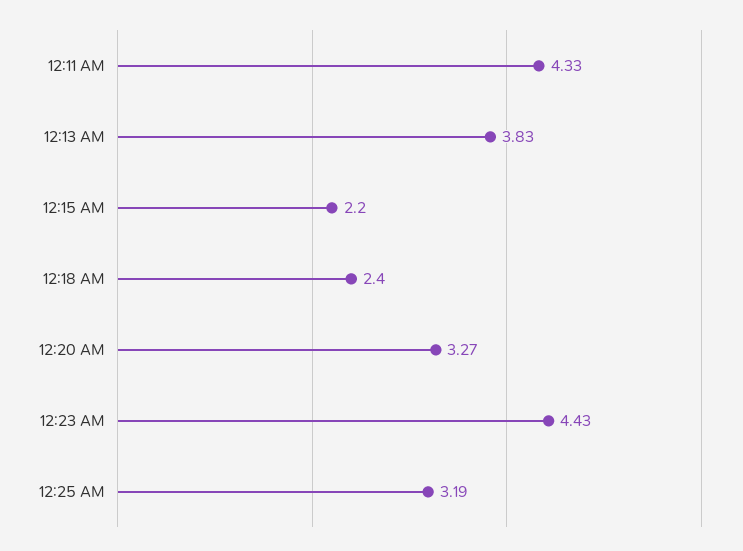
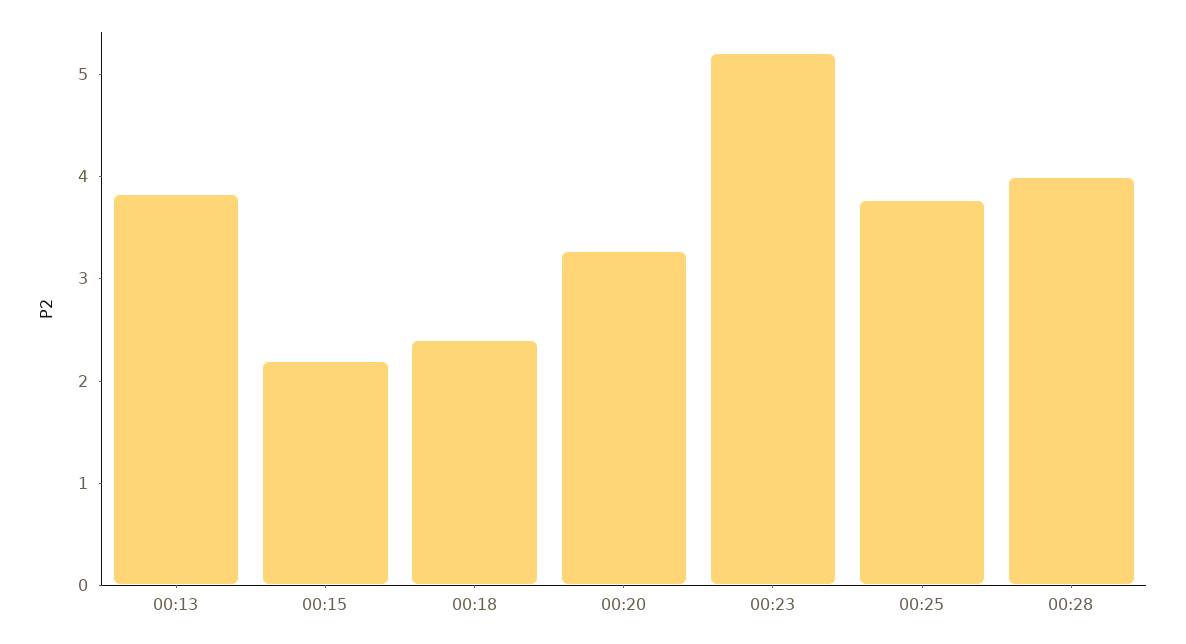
12:11 AM: 4.33 -> none
12:23 AM: 4.43 -> 5.2
12:25 AM: 3.19 -> 3.8
00:28: none -> 4

